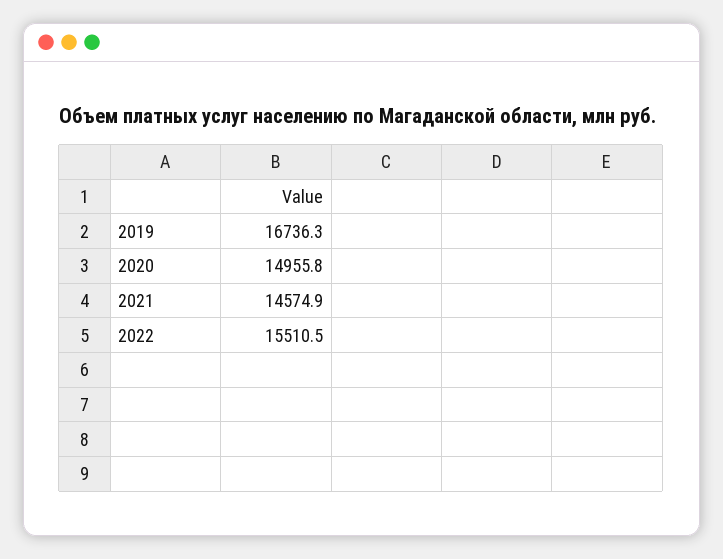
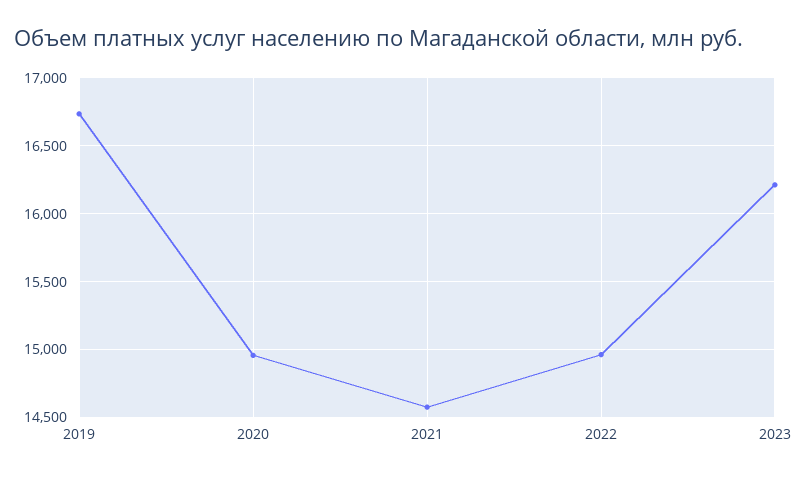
2022: 15510.5 -> 14950
2023: none -> 16200

